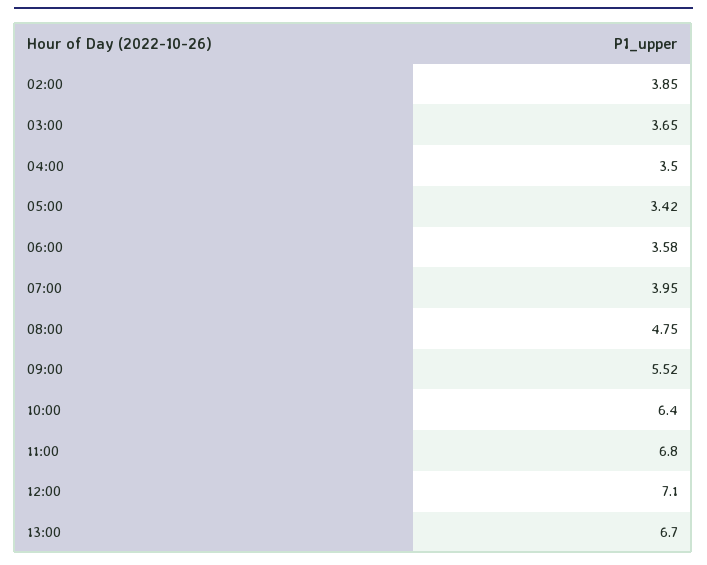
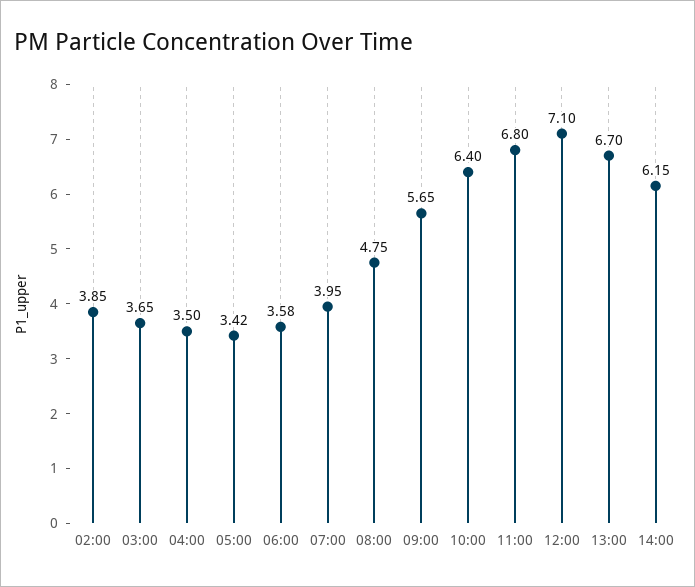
09:00: 5.52 -> 5.65
14:00: none -> 6.15

